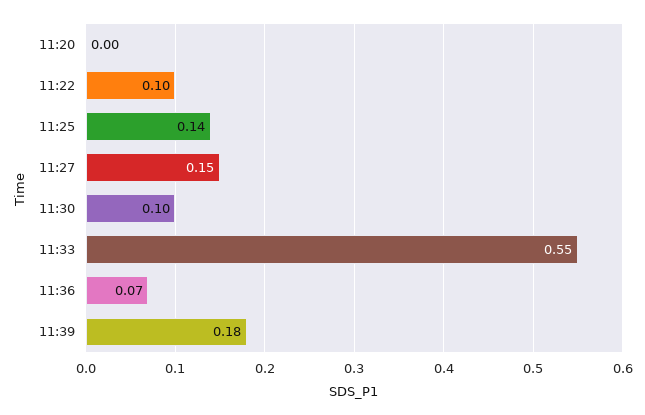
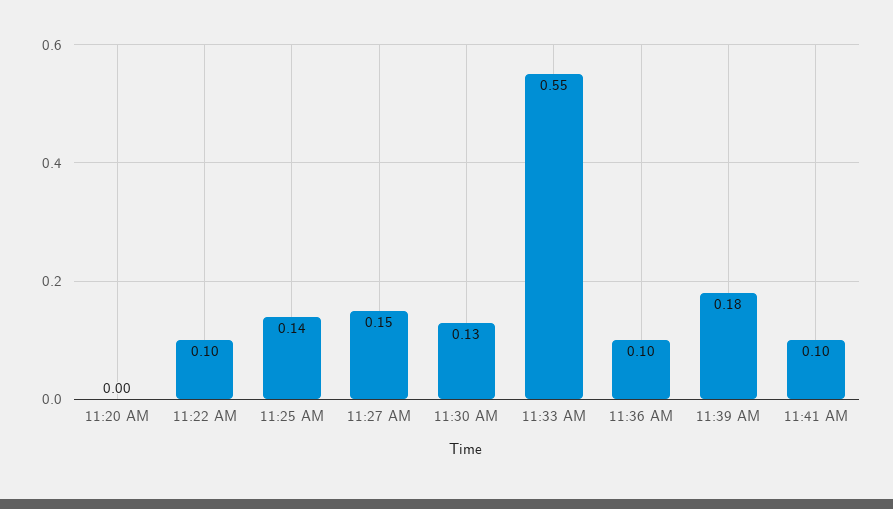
11:30: 0.1 -> 0.13
11:36: 0.07 -> 0.1
11:41 AM: none -> 0.1

